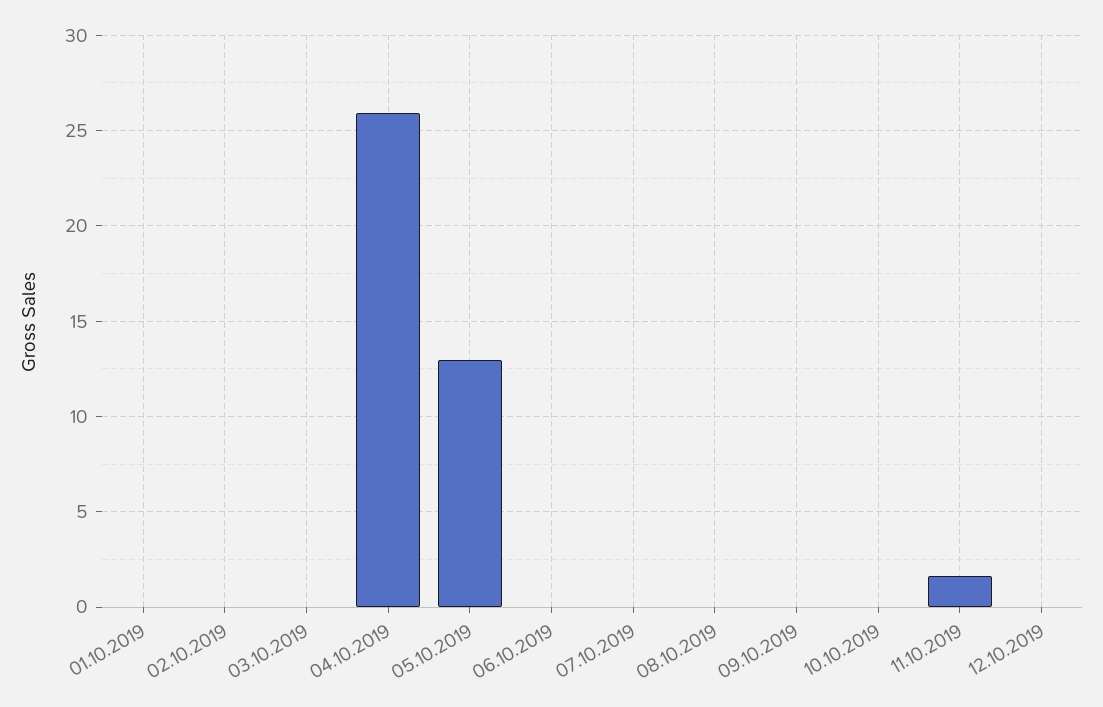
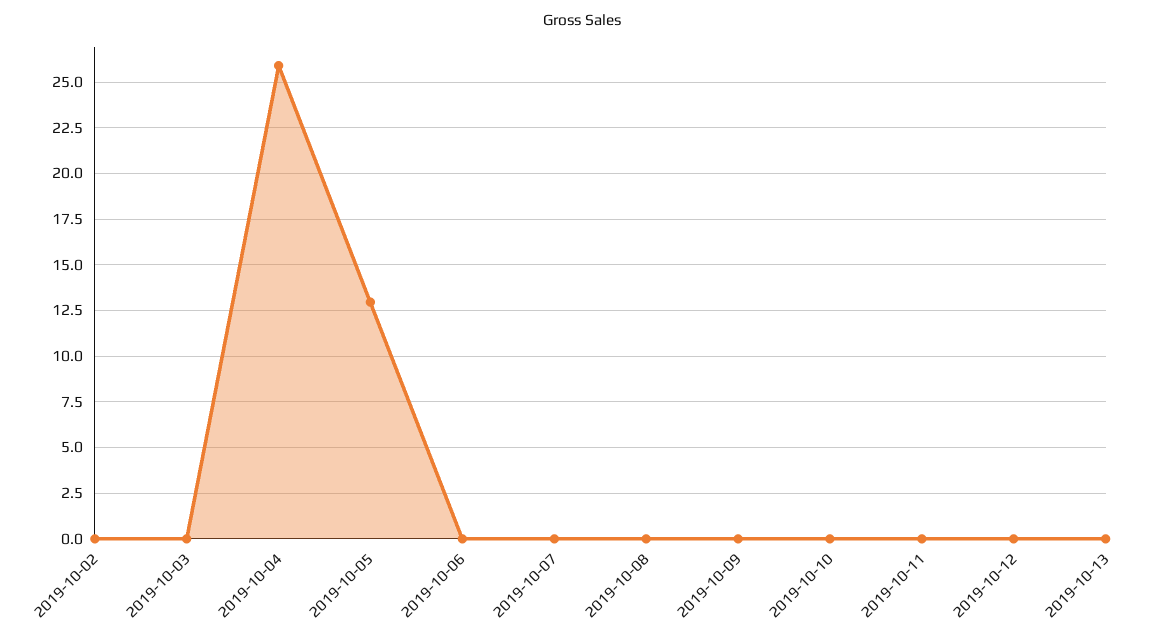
01.10.2019: 0 -> none
11.10.2019: 1.5 -> 0
2019-10-13: none -> 0

